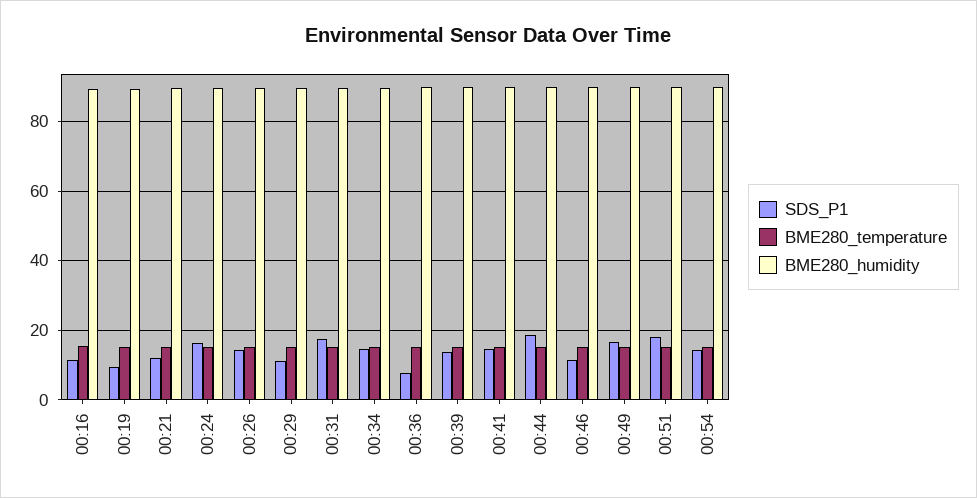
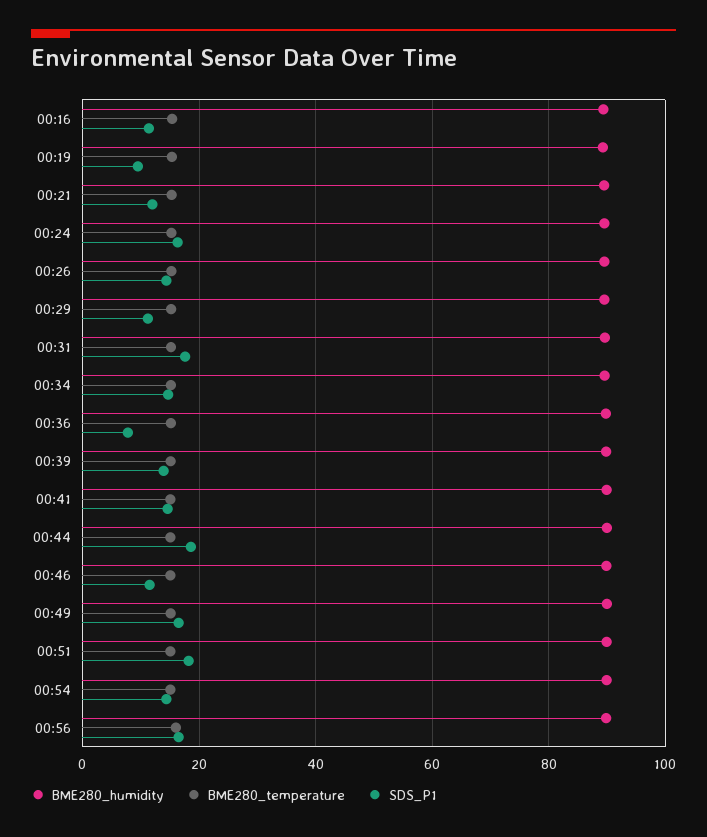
BME280_humidity, 00:56: none -> 90
BME280_temperature, 00:56: none -> 16
SDS_P1, 00:56: none -> 16

